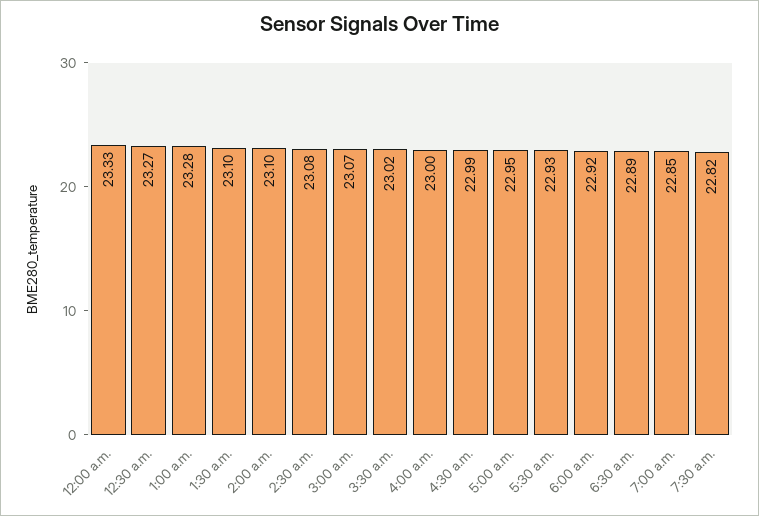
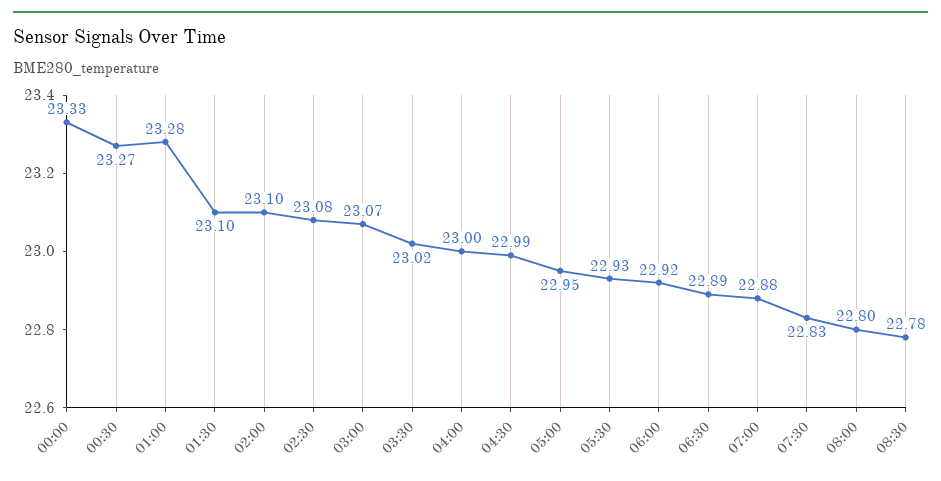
7:00 a.m.: 22.85 -> 22.88
7:30 a.m.: 22.82 -> 22.83
08:00: none -> 22.8
08:30: none -> 22.78

